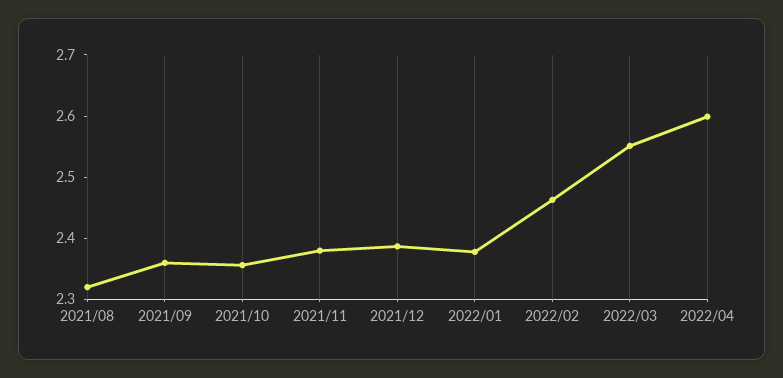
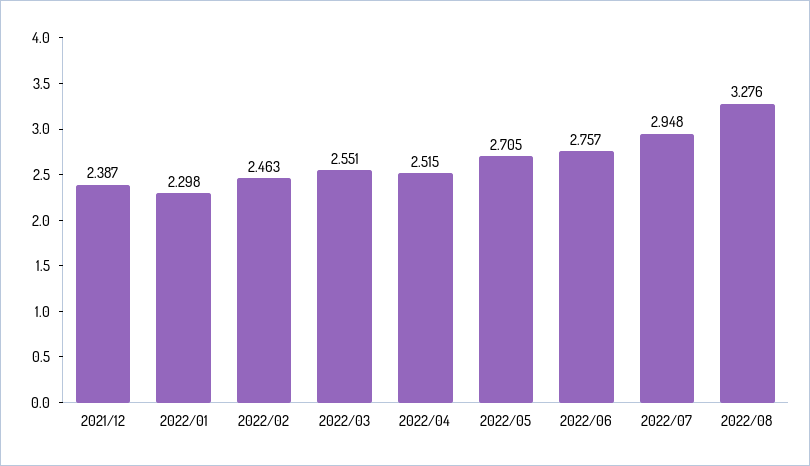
2021/08: 2.32 -> none
2021/09: 2.36 -> none
2021/10: 2.36 -> none
2021/11: 2.38 -> none
2022/01: 2.38 -> 2.298
2022/04: 2.6 -> 2.515
2022/05: none -> 2.705
2022/06: none -> 2.757
2022/07: none -> 2.948
2022/08: none -> 3.276

